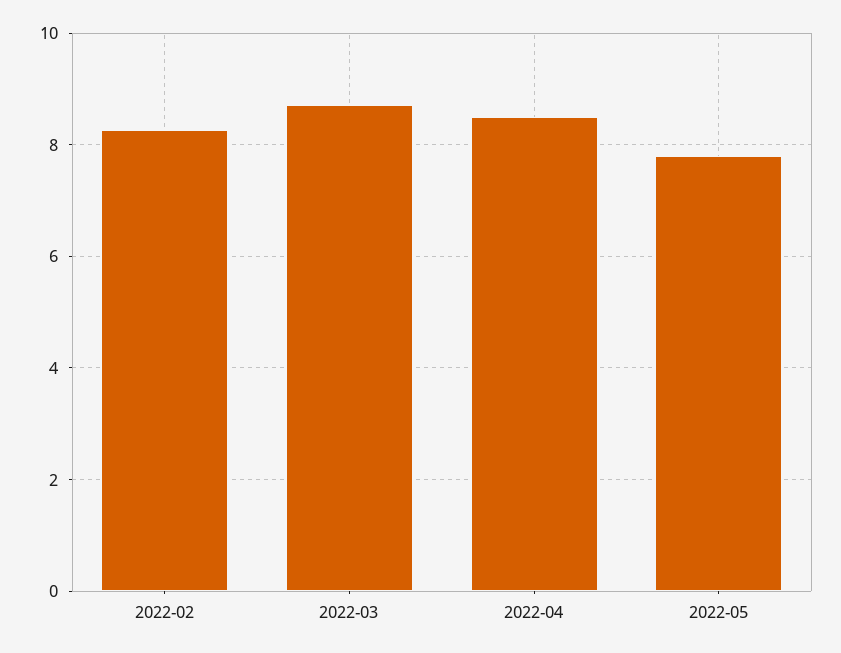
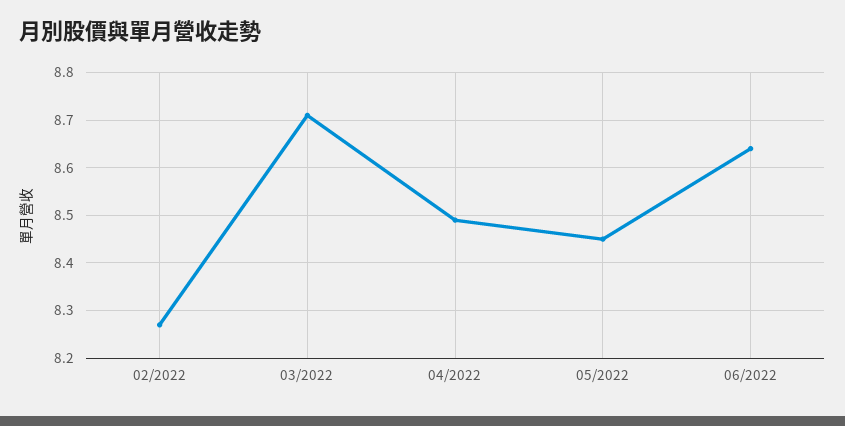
2022-05: 7.8 -> 8.45
06/2022: none -> 8.65

